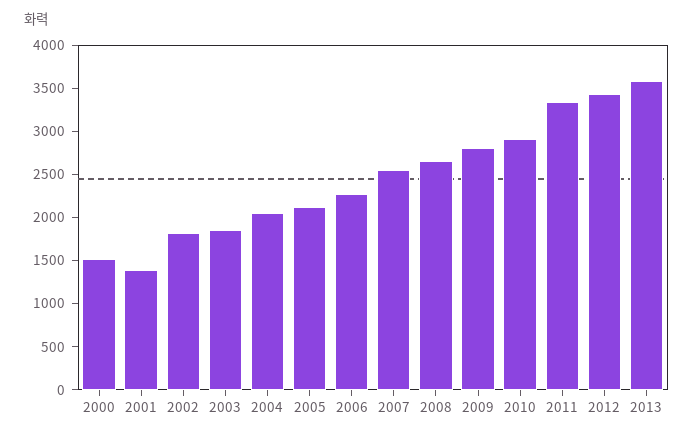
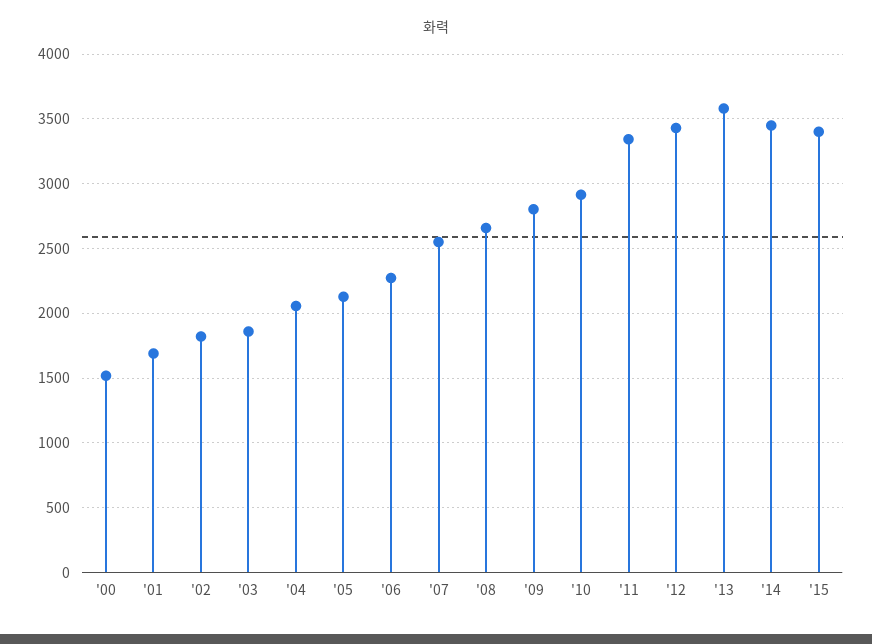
2001: 1400 -> 1700
'14: none -> 3450
'15: none -> 3400

